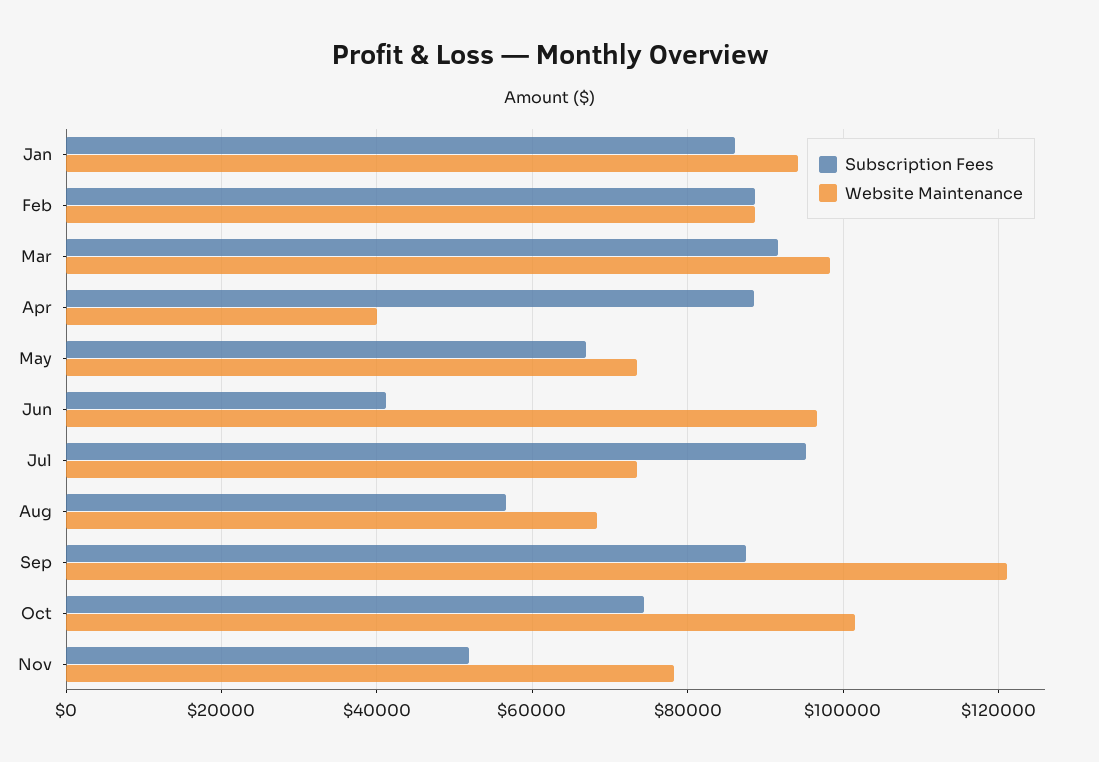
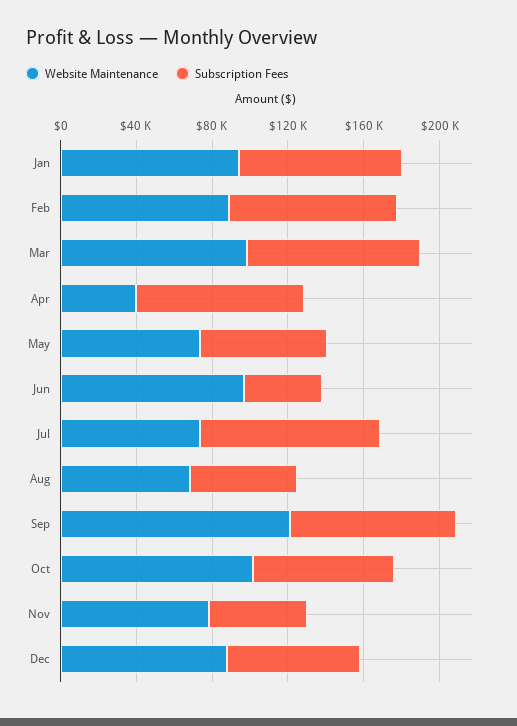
Website Maintenance, Dec: none -> 90000
Subscription Fees, Dec: none -> 70000

